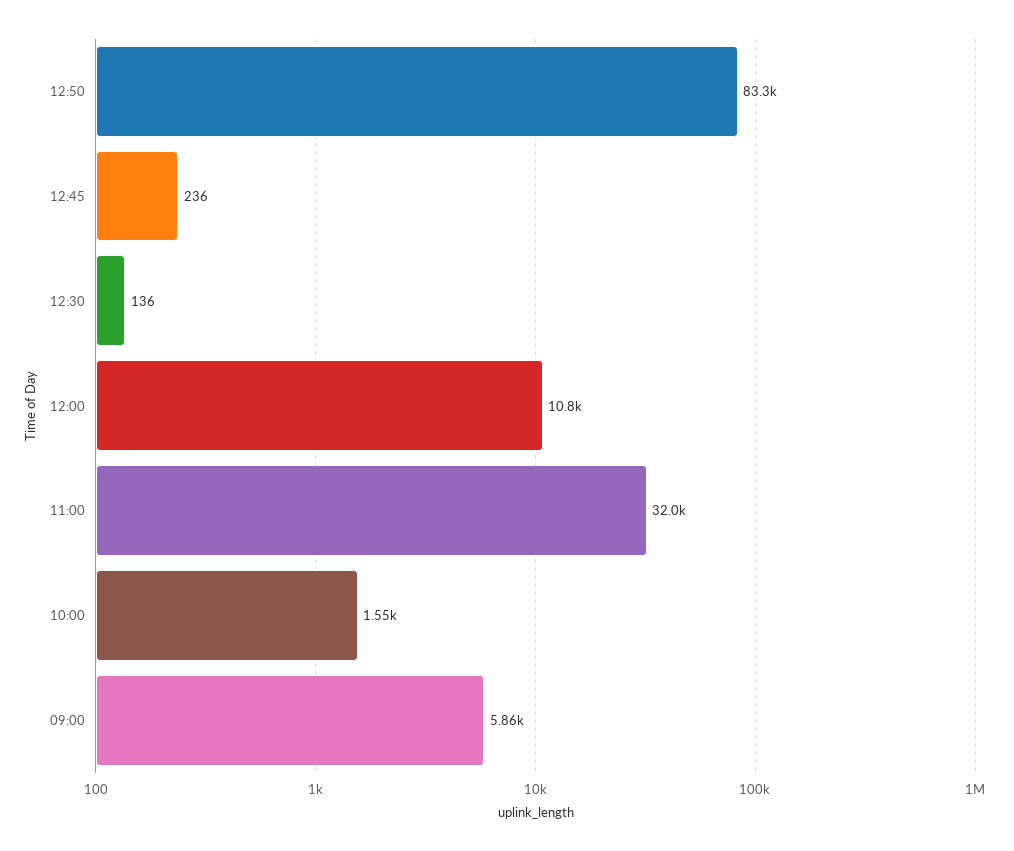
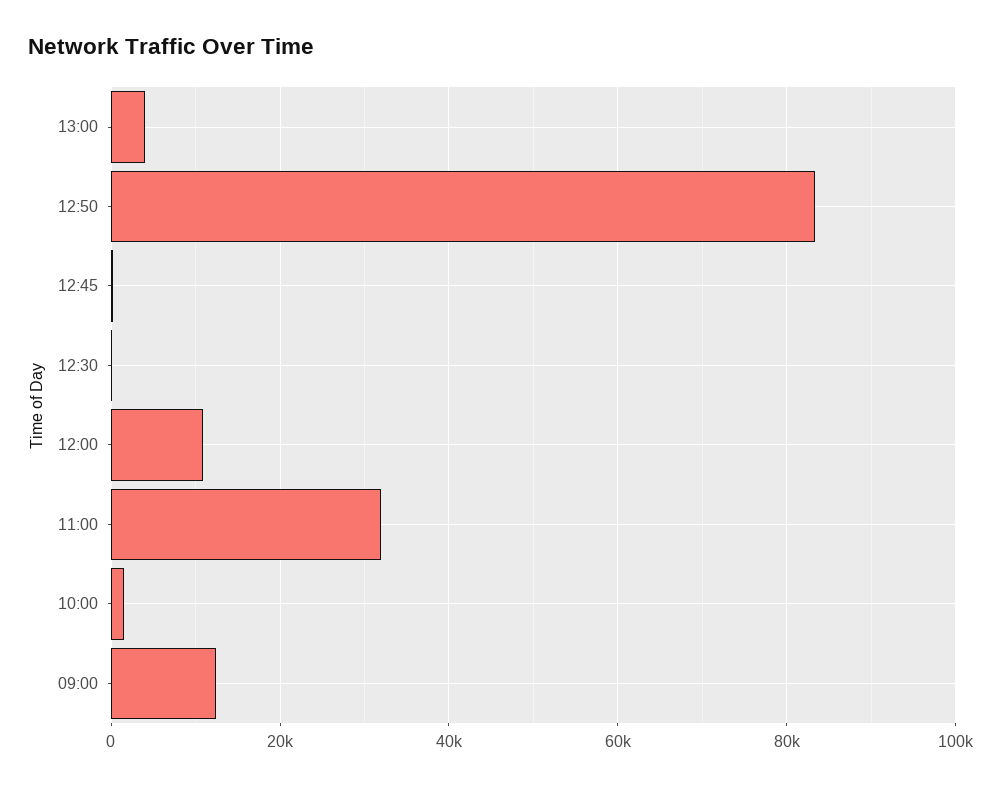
09:00: 5860 -> 12000
13:00: none -> 4000

